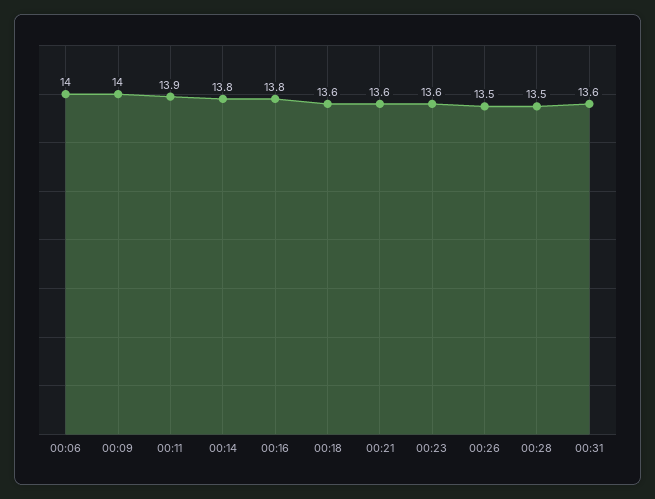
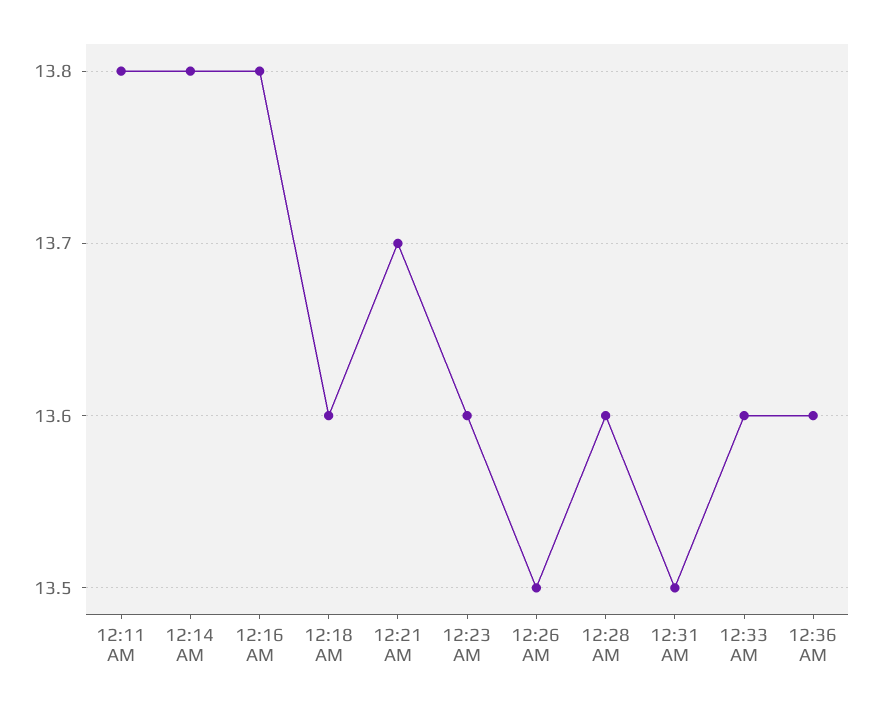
00:06: 14 -> none
00:09: 14 -> none
00:11: 13.9 -> 13.8
00:21: 13.6 -> 13.7
00:28: 13.5 -> 13.6
00:31: 13.6 -> 13.5
12:33 AM: none -> 13.6
12:36 AM: none -> 13.6

